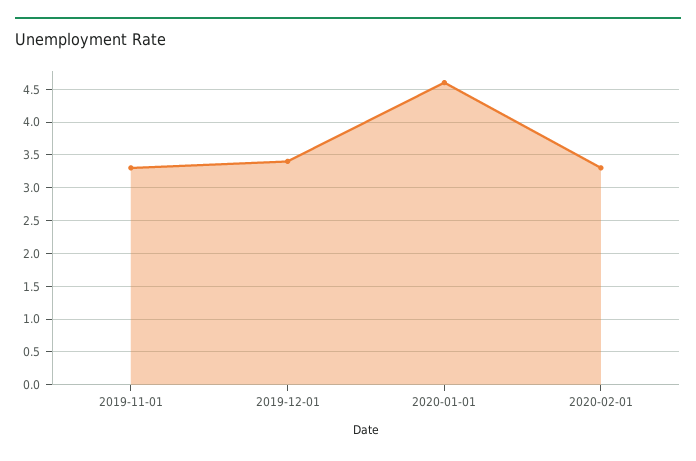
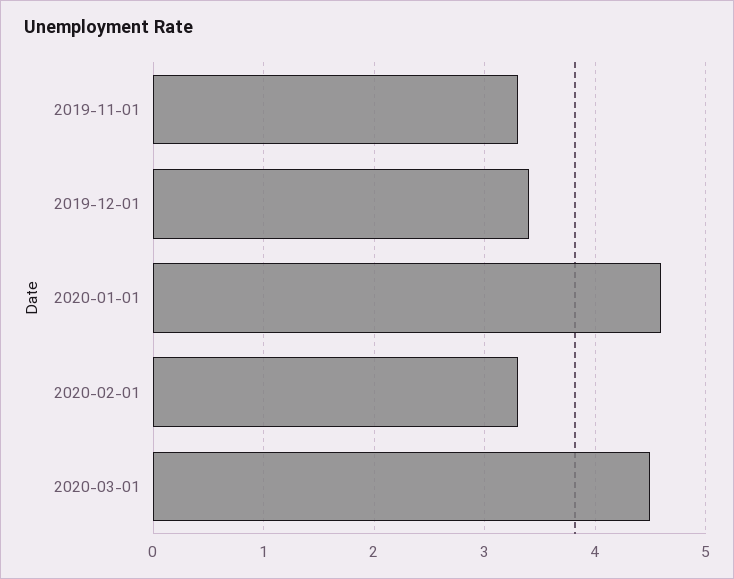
2020-03-01: none -> 4.5

